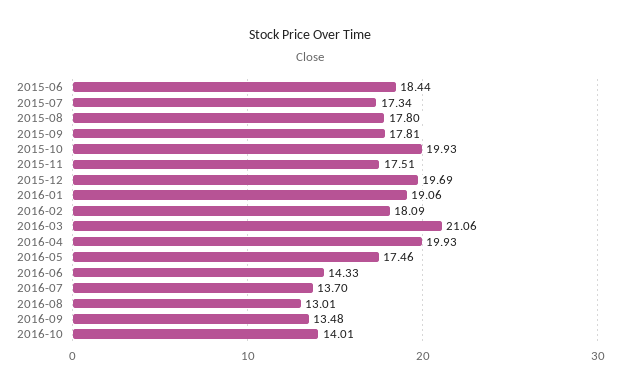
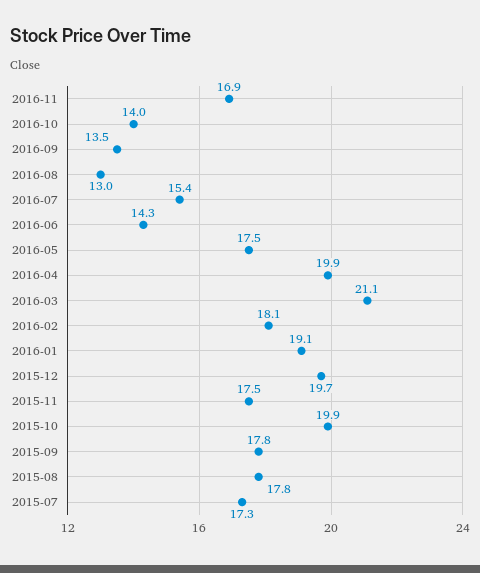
2015-06: 18.44 -> none
2016-07: 13.7 -> 15.4
2016-11: none -> 16.9

